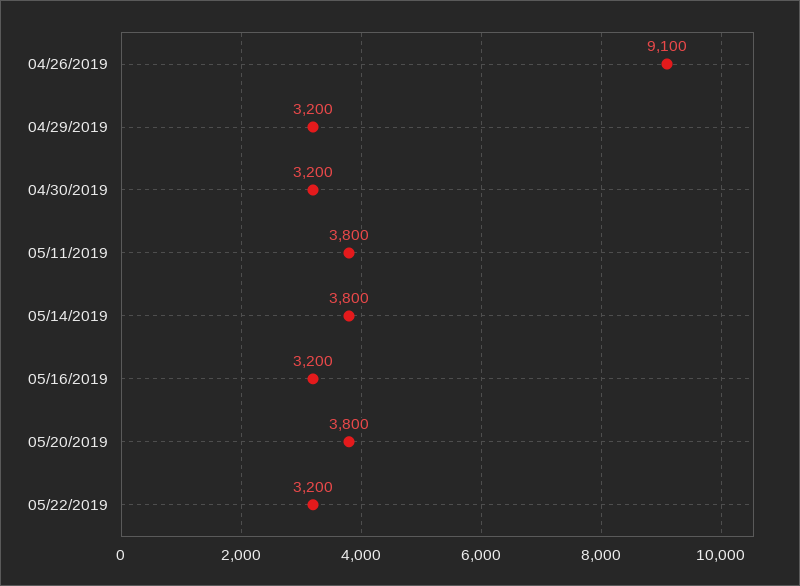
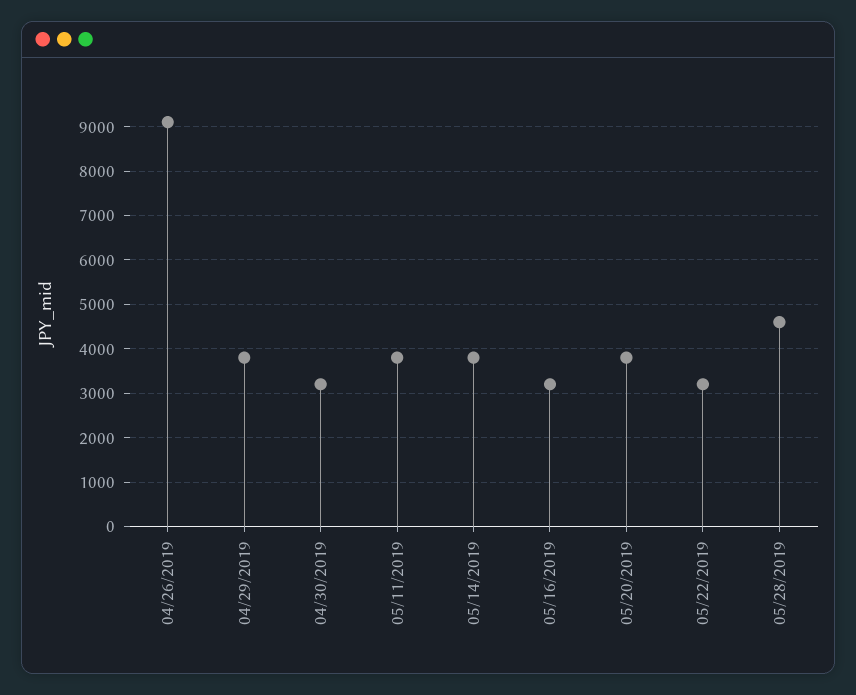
04/29/2019: 3200 -> 3800
05/28/2019: none -> 4600

